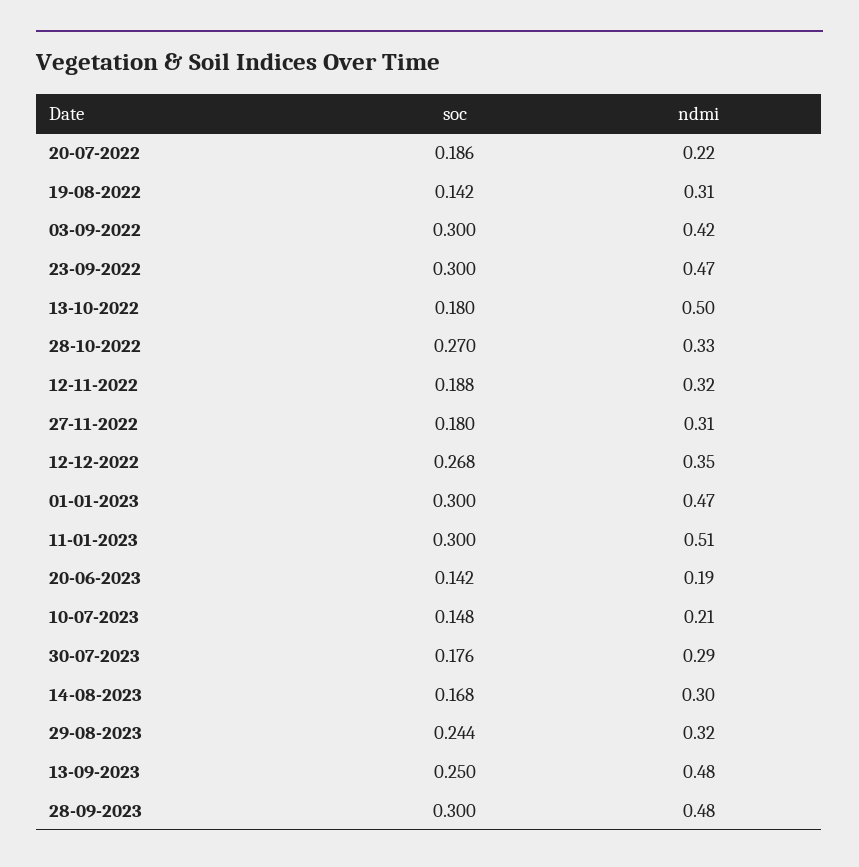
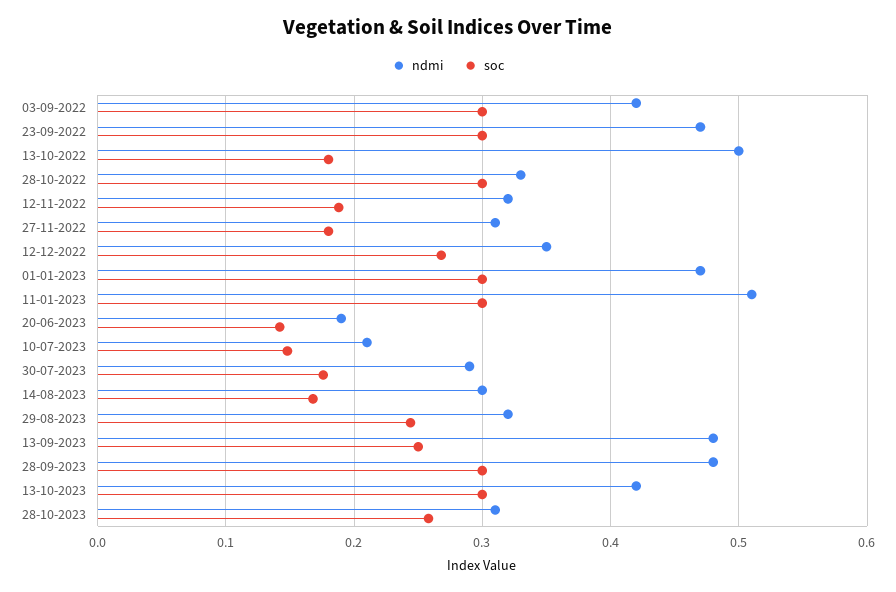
soc, 20-07-2022: 0.186 -> none
ndmi, 20-07-2022: 0.22 -> none
soc, 19-08-2022: 0.142 -> none
ndmi, 19-08-2022: 0.31 -> none
soc, 28-10-2022: 0.27 -> 0.3
ndmi, 13-10-2023: none -> 0.42
soc, 13-10-2023: none -> 0.3
ndmi, 28-10-2023: none -> 0.31
soc, 28-10-2023: none -> 0.26

